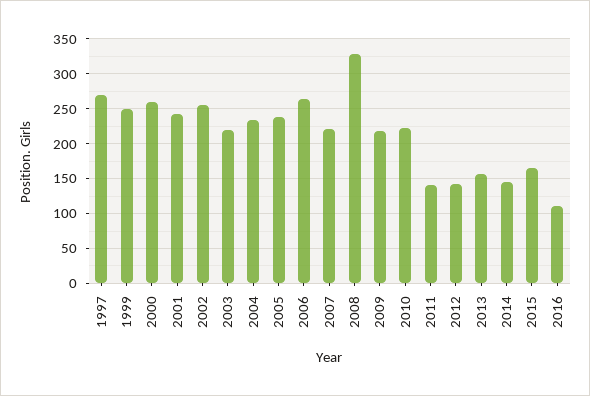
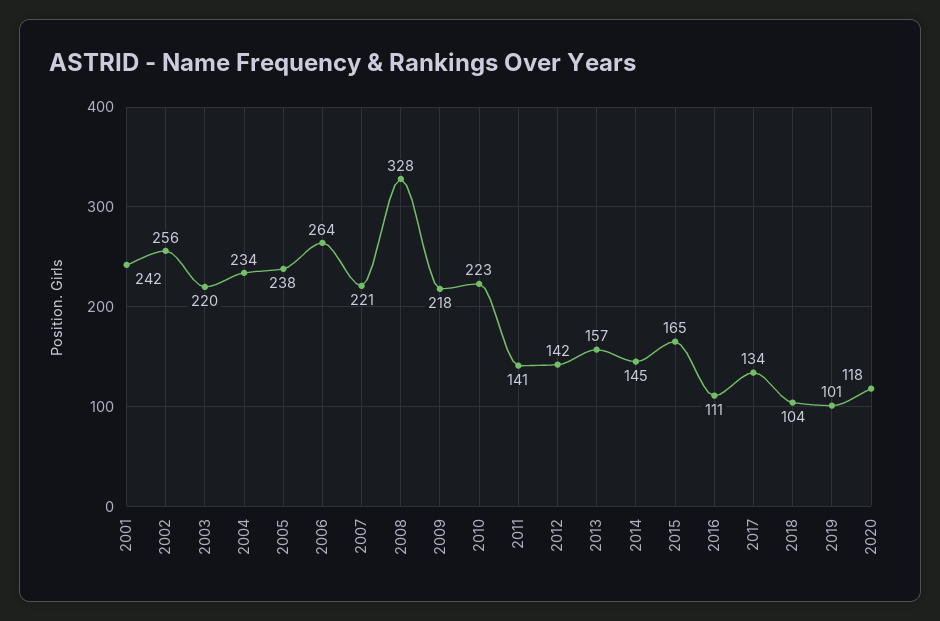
1997: 270 -> none
1999: 250 -> none
2000: 260 -> none
2017: none -> 134
2018: none -> 104
2019: none -> 101
2020: none -> 118

